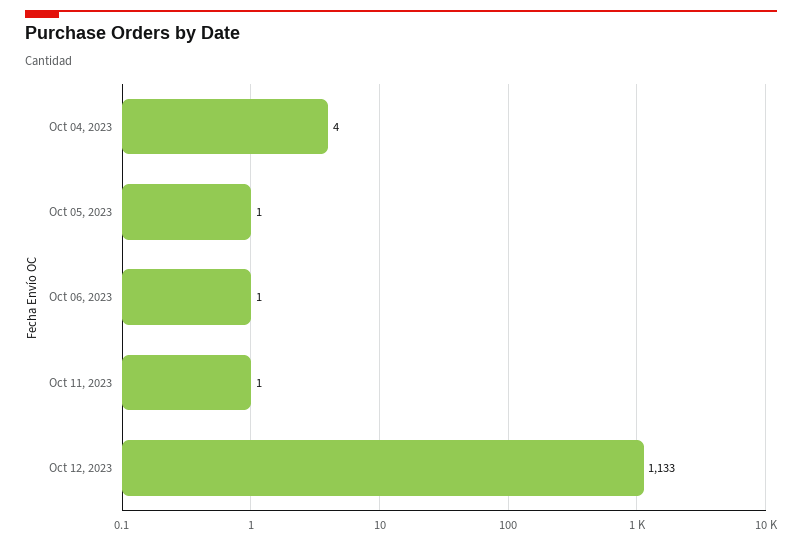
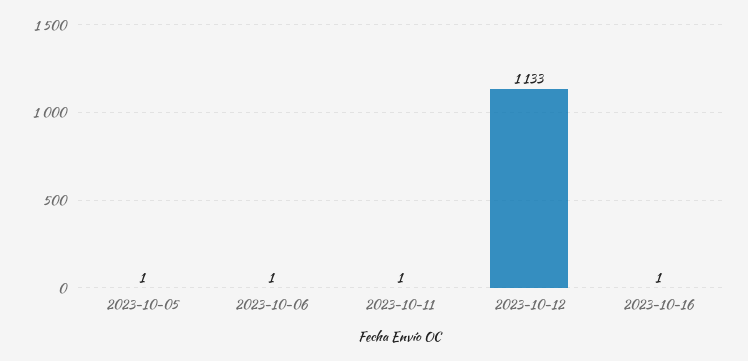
Oct 04, 2023: 4 -> none
2023-10-16: none -> 1

